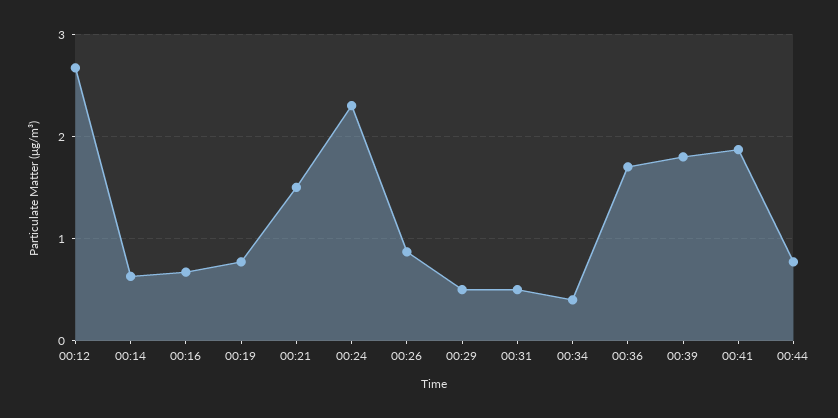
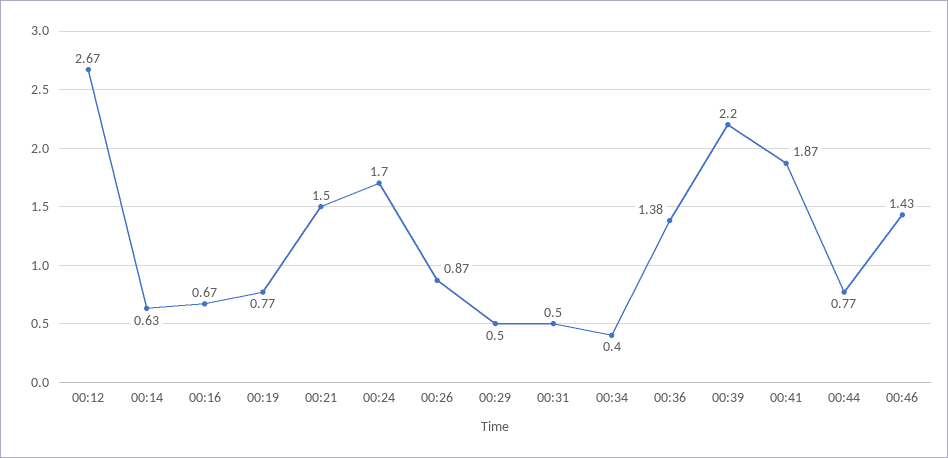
00:24: 2.3 -> 1.7
00:36: 1.7 -> 1.38
00:39: 1.8 -> 2.2
00:46: none -> 1.43

